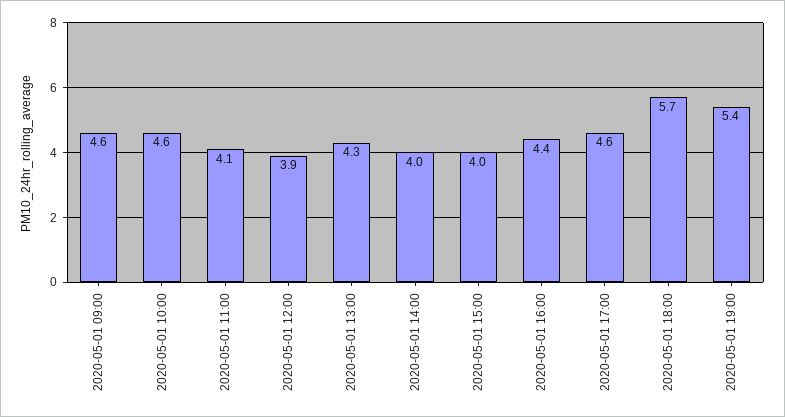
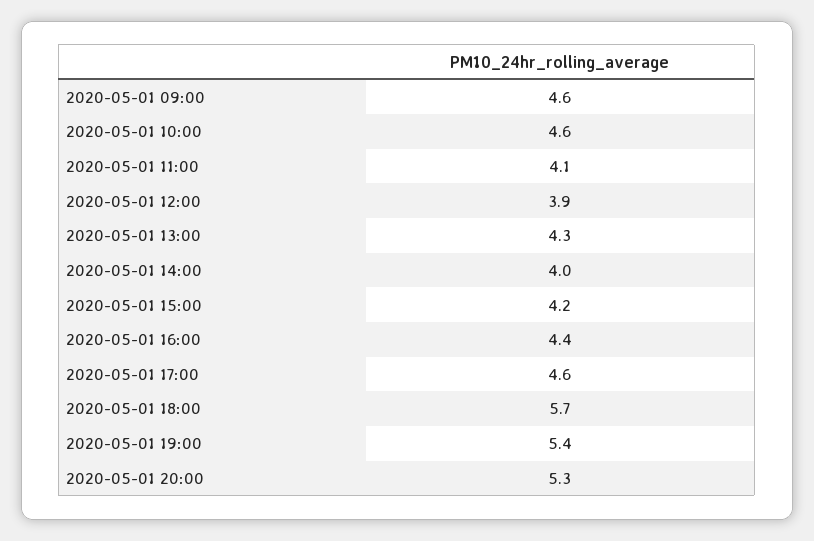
2020-05-01 15:00: 4 -> 4.2
2020-05-01 20:00: none -> 5.3

